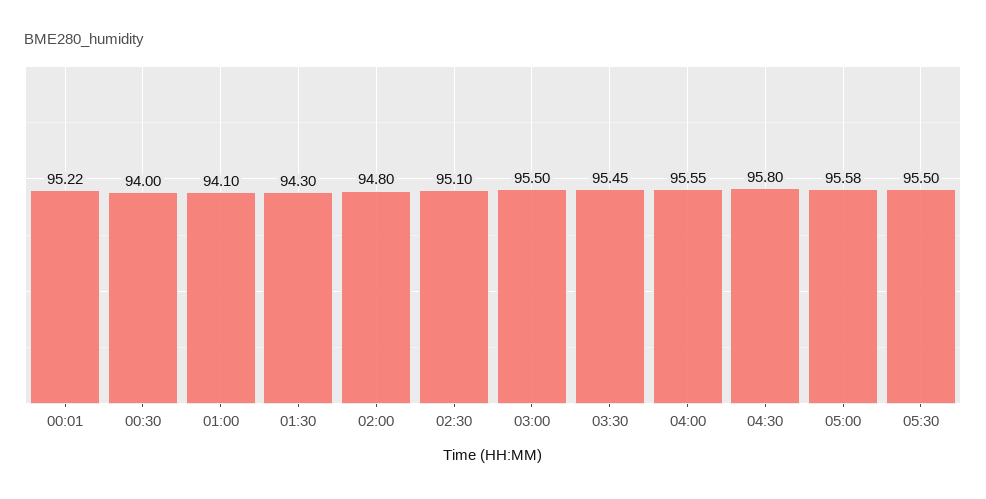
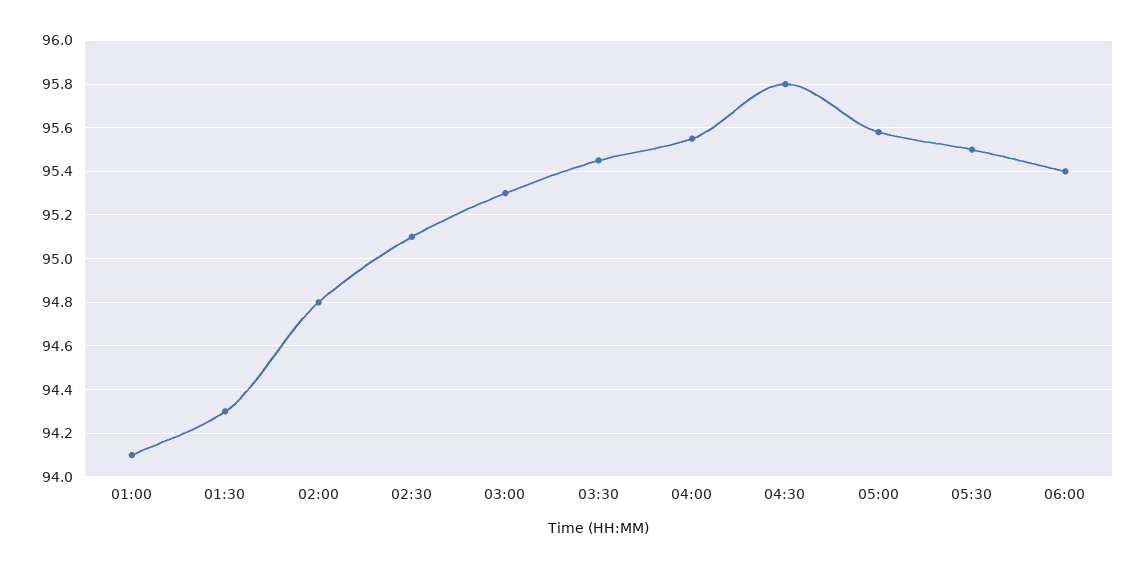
00:01: 95.22 -> none
00:30: 94 -> none
03:00: 95.5 -> 95.3
06:00: none -> 95.4

